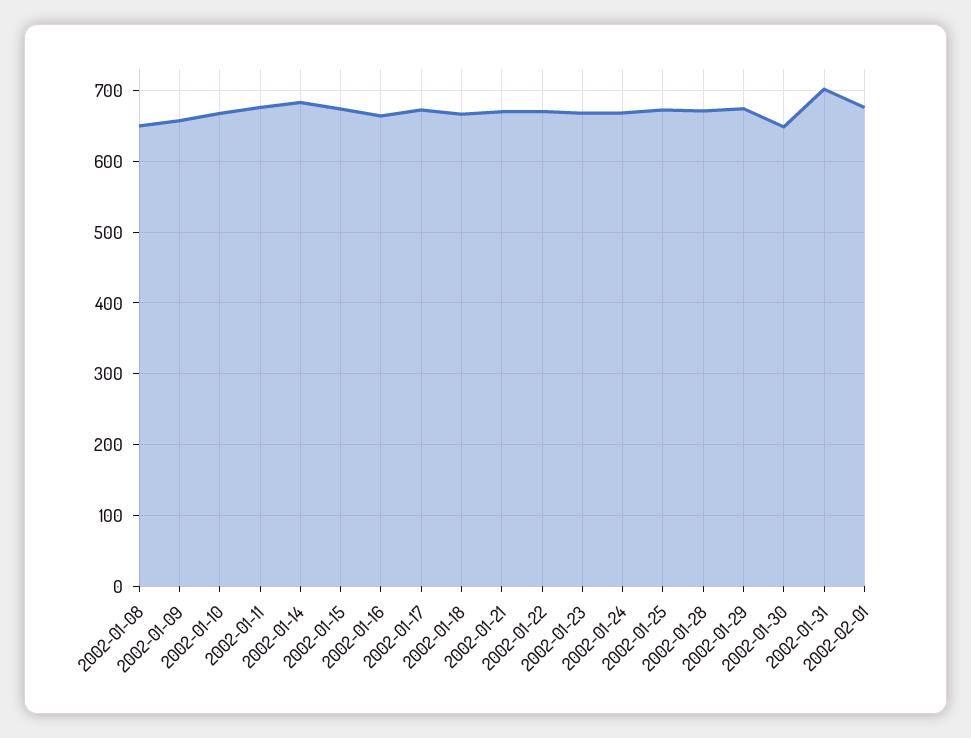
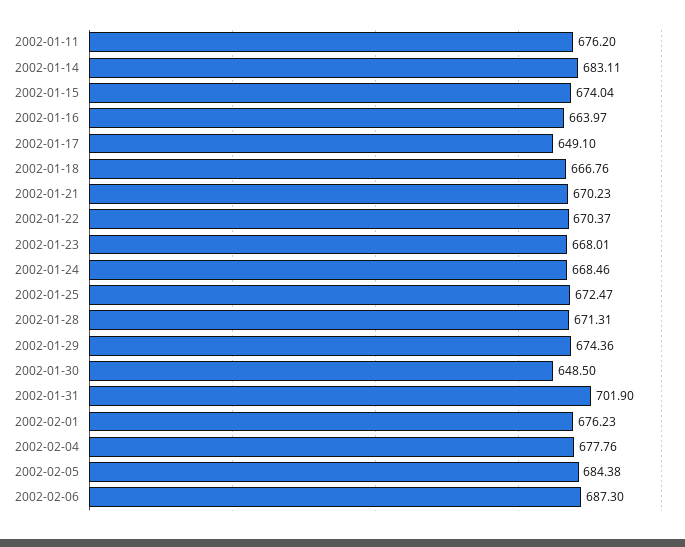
2002-01-08: 650 -> none
2002-01-09: 660 -> none
2002-01-10: 670 -> none
2002-01-17: 670 -> 649.1
2002-02-04: none -> 677.76
2002-02-05: none -> 684.38
2002-02-06: none -> 687.3

